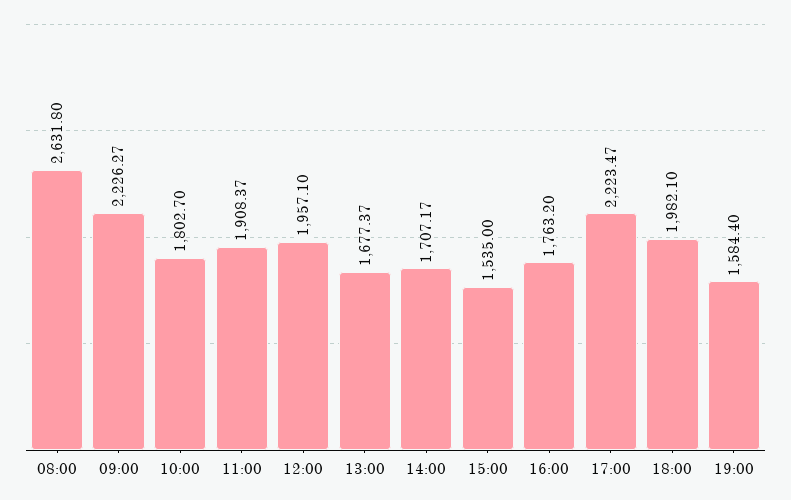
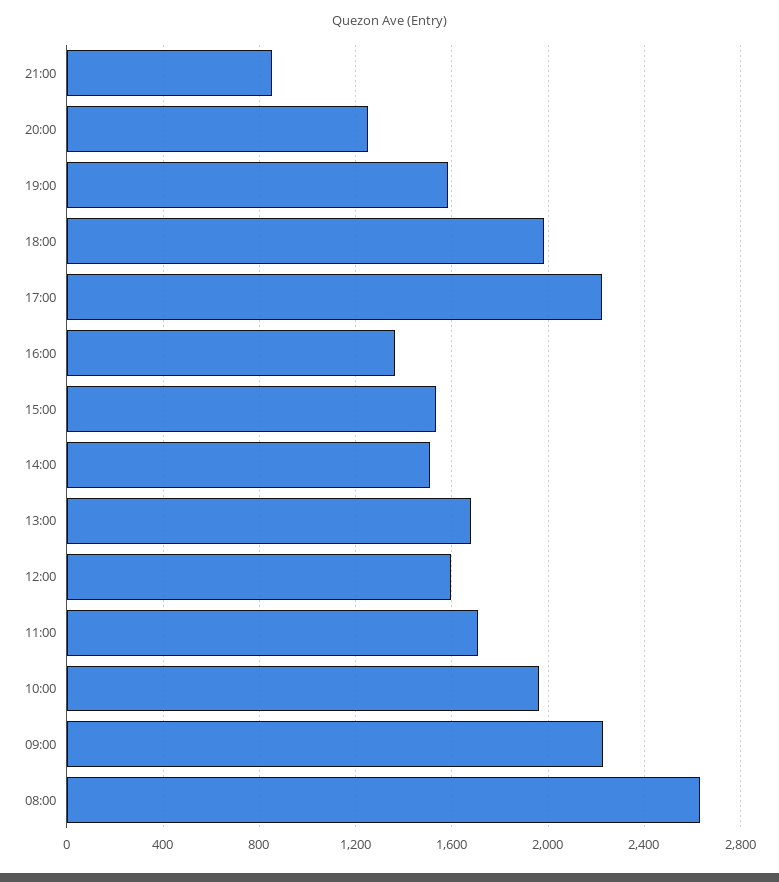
10:00: 1802.7 -> 1950
11:00: 1908.37 -> 1700
12:00: 1957.1 -> 1600
14:00: 1707.17 -> 1500
16:00: 1763.2 -> 1350
21:00: none -> 850
20:00: none -> 1250

